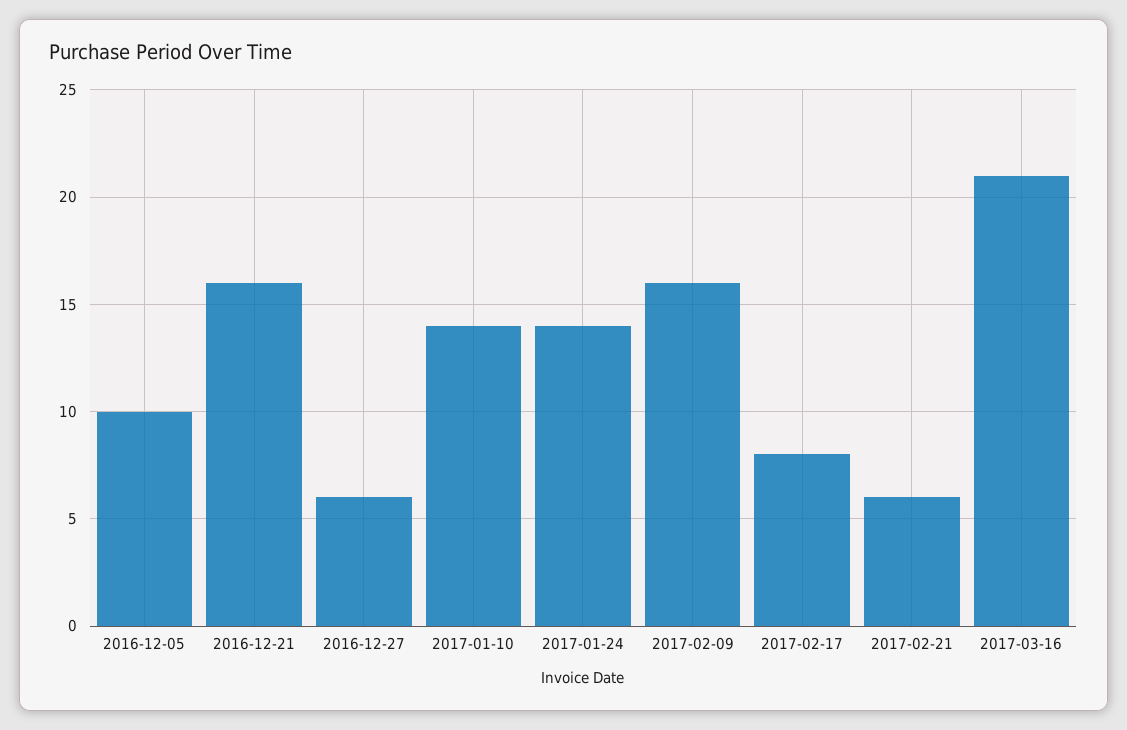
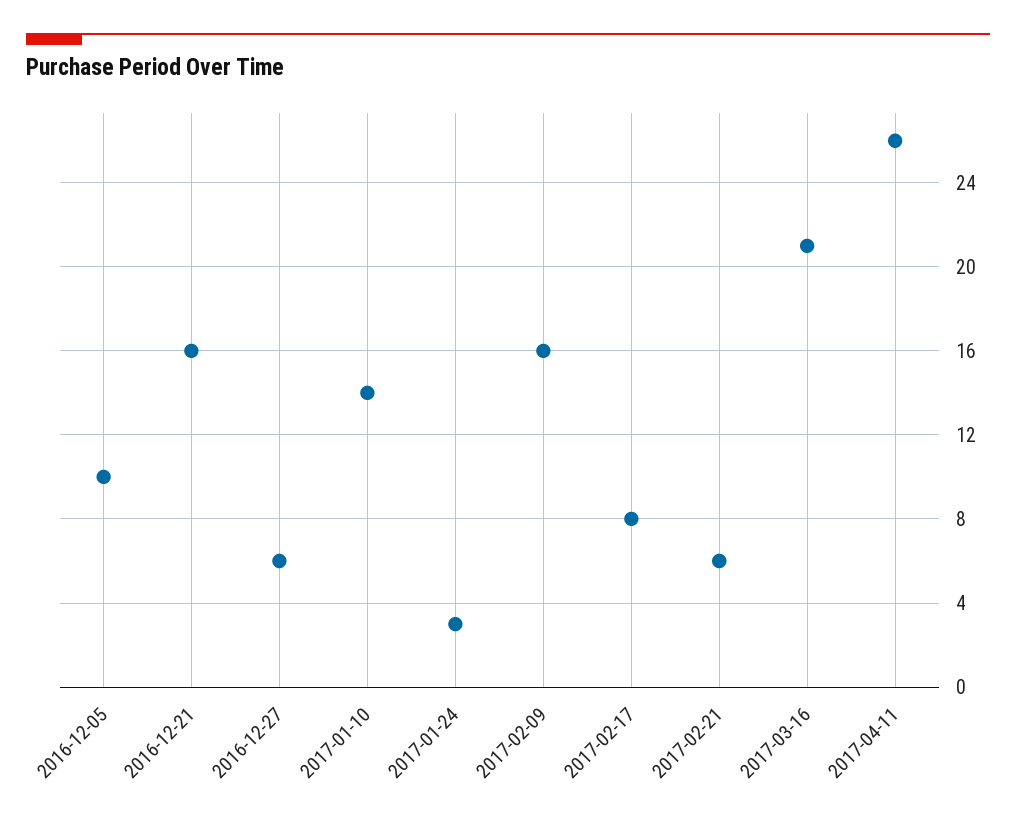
2017-01-24: 14 -> 3
2017-04-11: none -> 26

